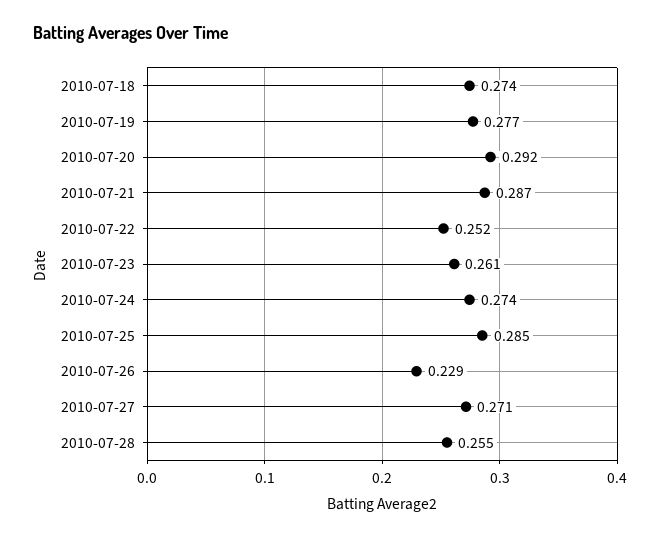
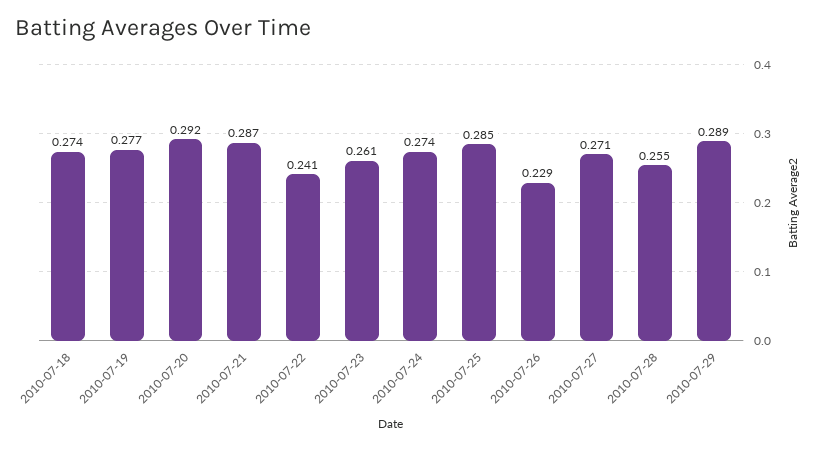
2010-07-22: 0.252 -> 0.241
2010-07-29: none -> 0.289

